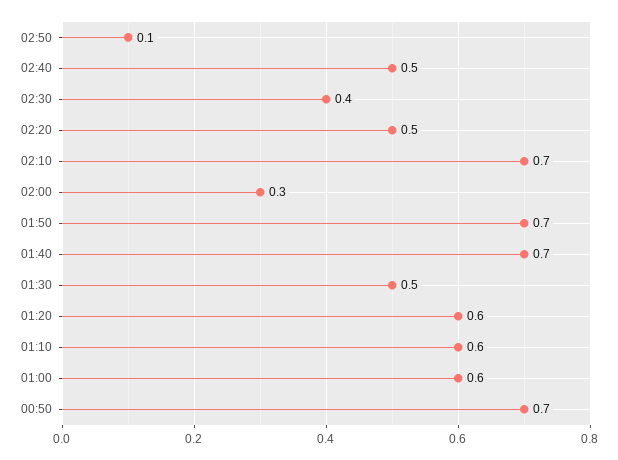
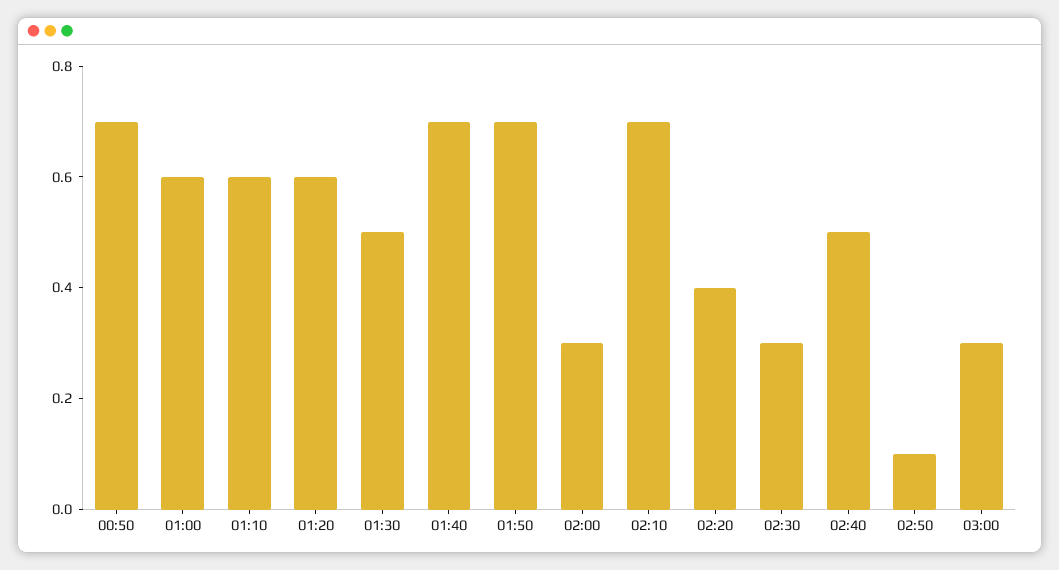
02:30: 0.4 -> 0.3
02:20: 0.5 -> 0.4
03:00: none -> 0.3

